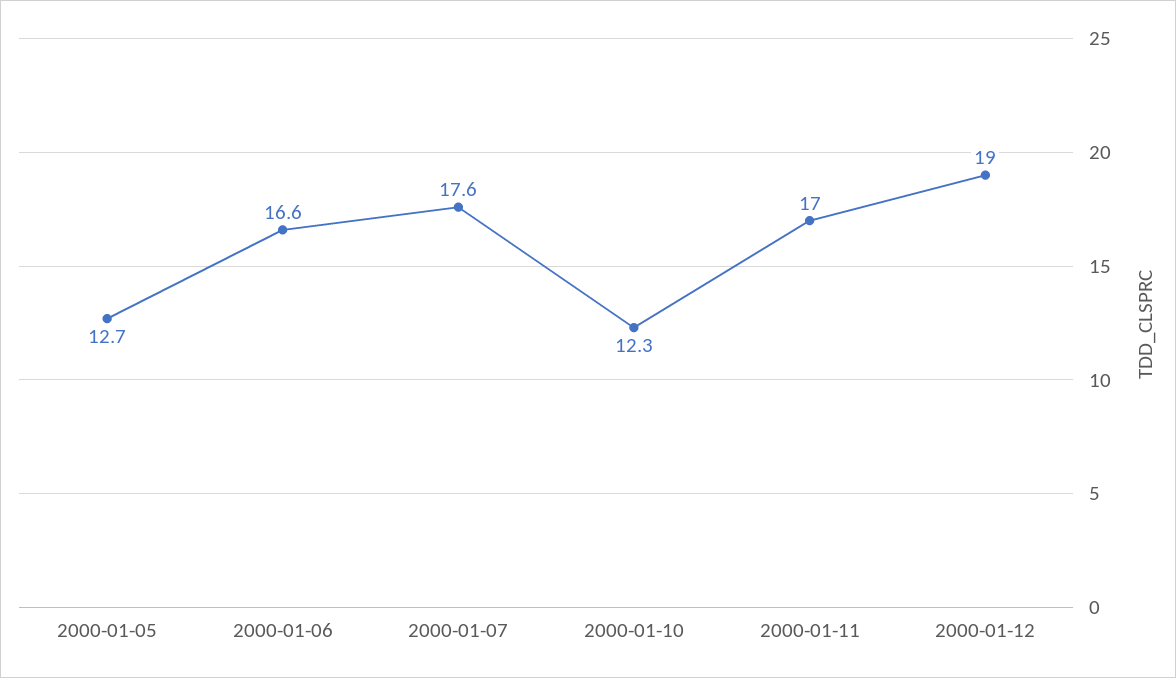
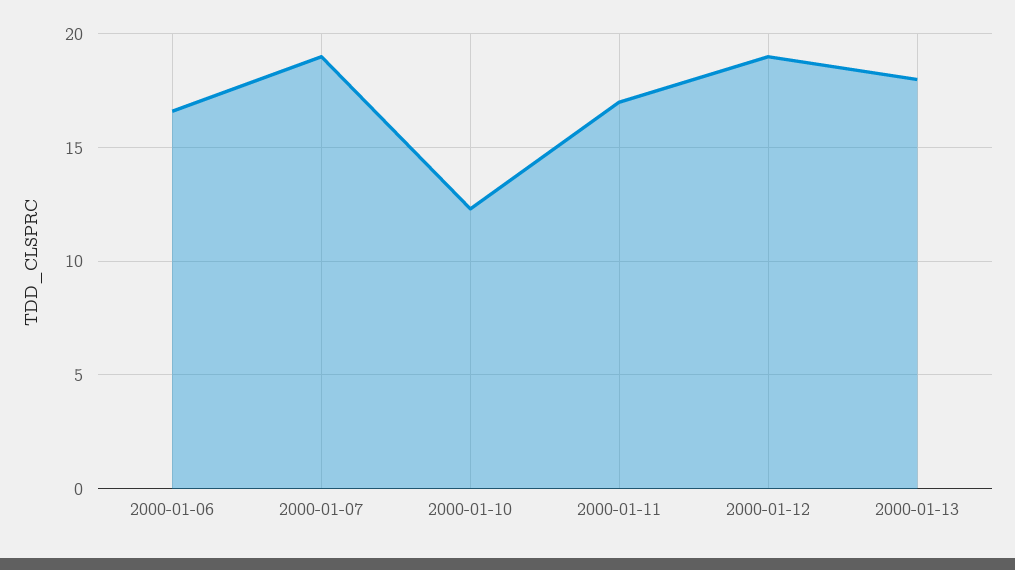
2000-01-05: 12.7 -> none
2000-01-07: 17.6 -> 19
2000-01-13: none -> 18

